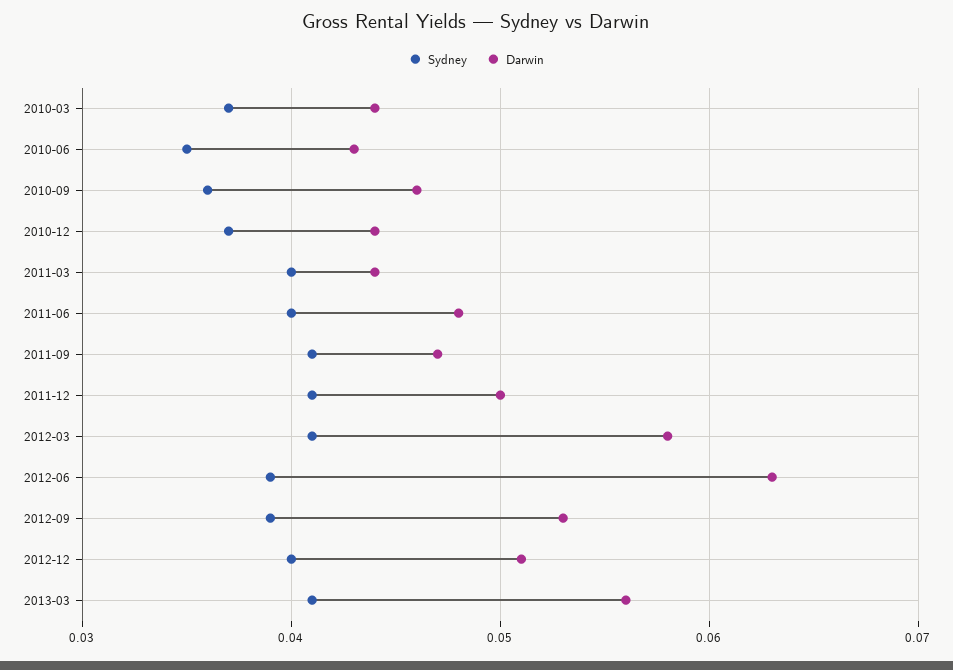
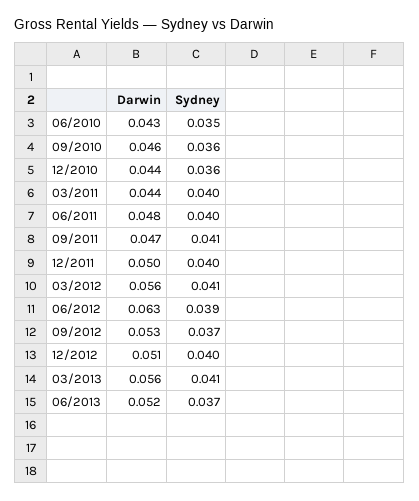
Sydney, 2010-03: 0.037 -> none
Darwin, 2010-03: 0.044 -> none
Sydney, 2010-12: 0.037 -> 0.036
Sydney, 2011-12: 0.041 -> 0.04
Darwin, 2012-03: 0.058 -> 0.056
Sydney, 2012-09: 0.039 -> 0.037
Darwin, 06/2013: none -> 0.052
Sydney, 06/2013: none -> 0.037

